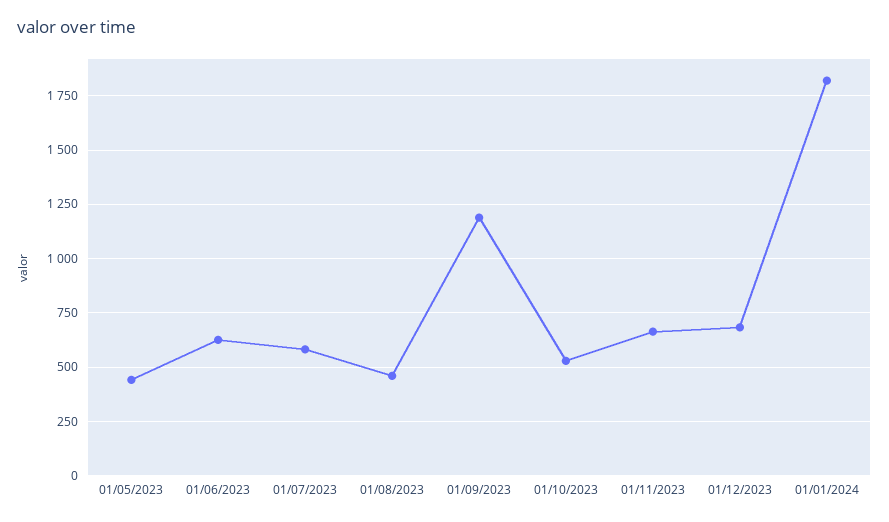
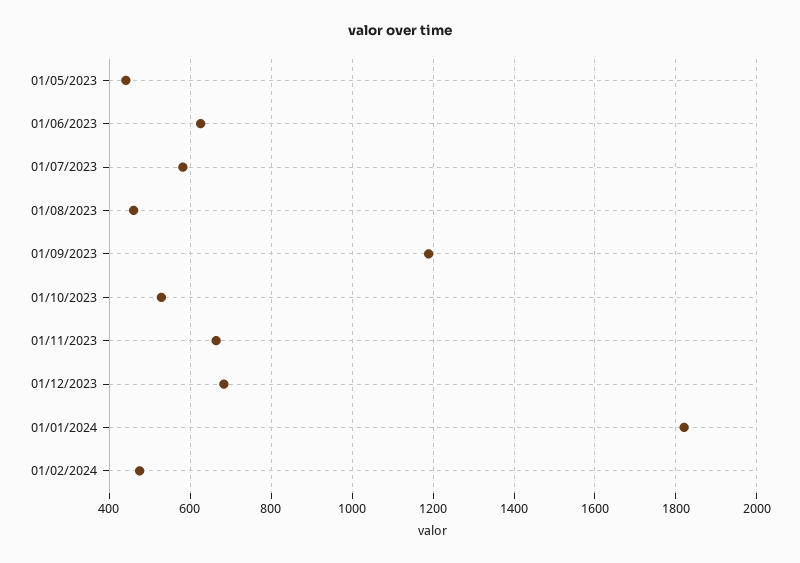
01/02/2024: none -> 480

